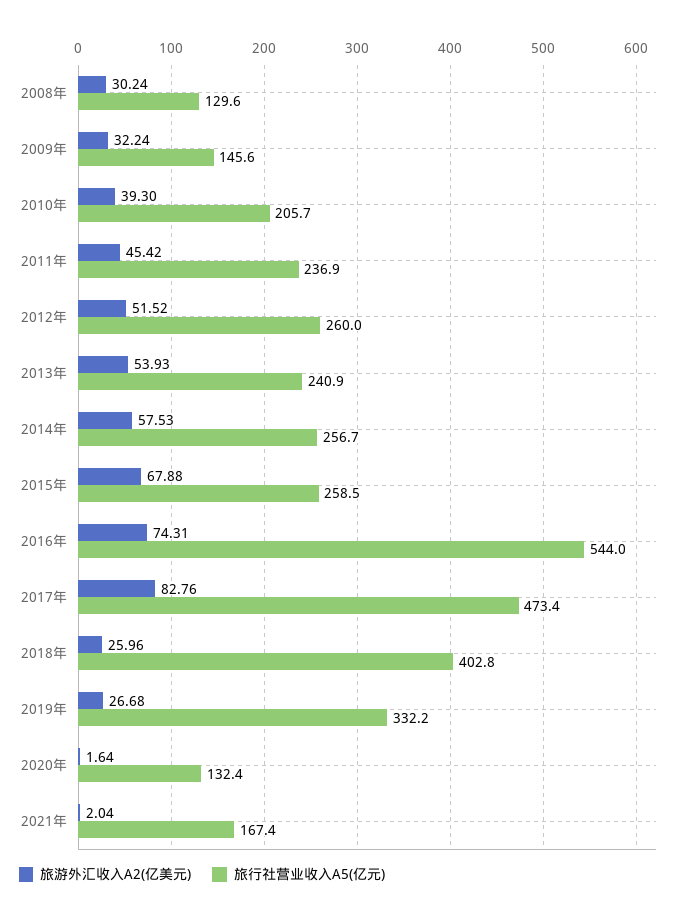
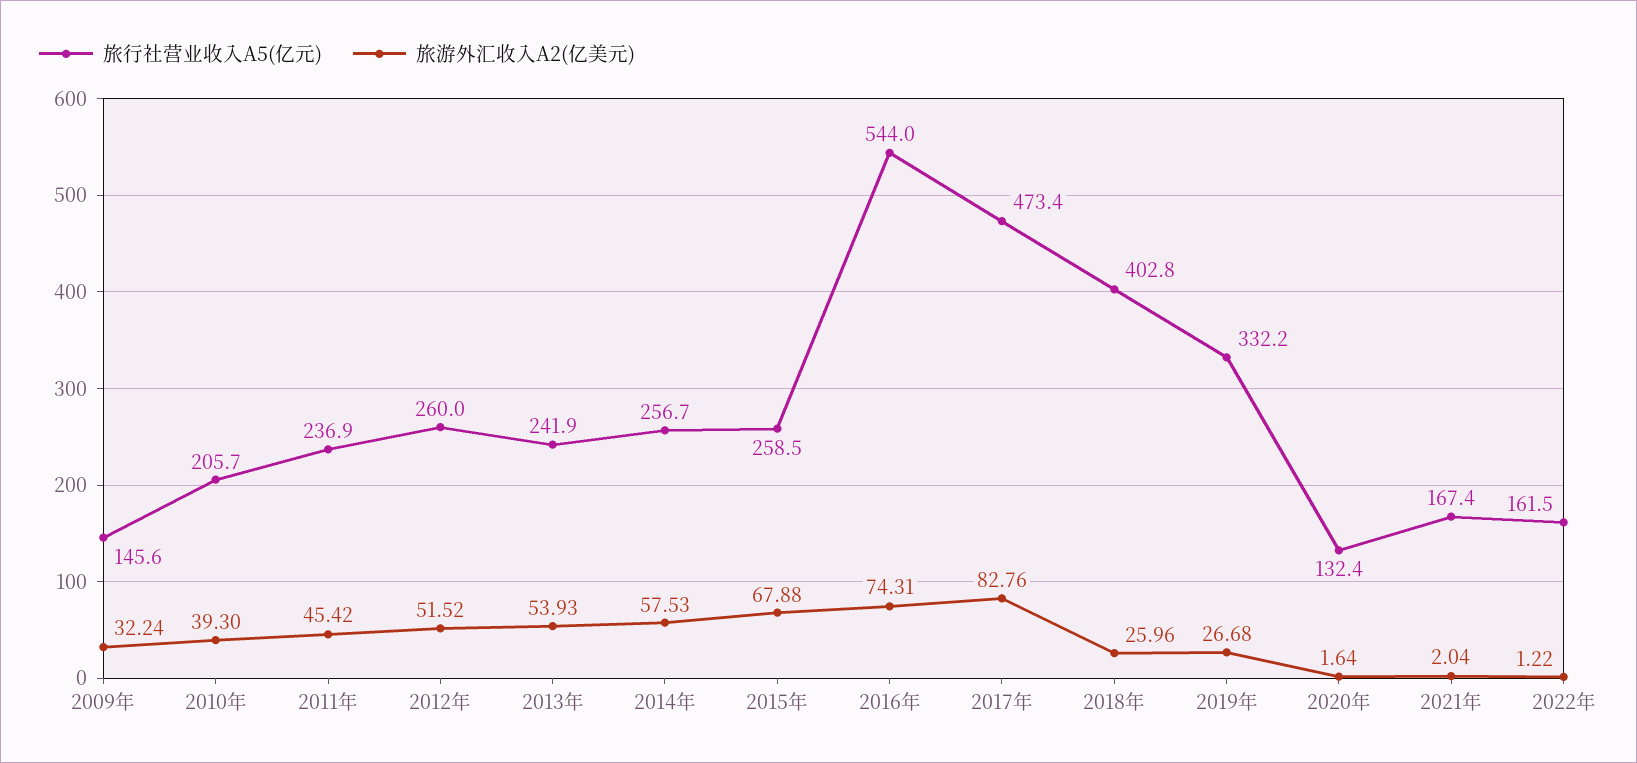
旅游外汇收入A2(亿美元), 2008年: 30.24 -> none
旅行社营业收入A5(亿元), 2008年: 129.6 -> none
旅行社营业收入A5(亿元), 2013年: 240.9 -> 241.9
旅行社营业收入A5(亿元), 2022年: none -> 161.5
旅游外汇收入A2(亿美元), 2022年: none -> 1.22

